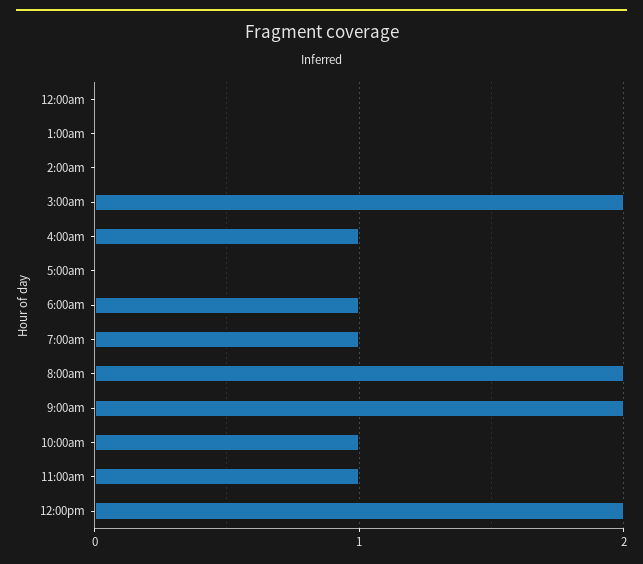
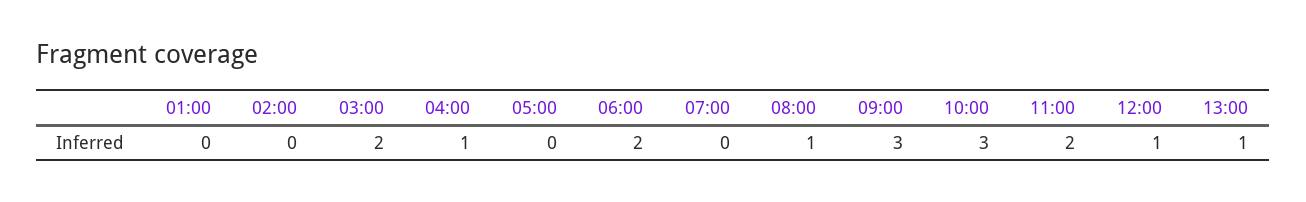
12:00am: 0 -> none
6:00am: 1 -> 2
7:00am: 1 -> 0
8:00am: 2 -> 1
9:00am: 2 -> 3
10:00am: 1 -> 3
11:00am: 1 -> 2
12:00pm: 2 -> 1
13:00: none -> 1

